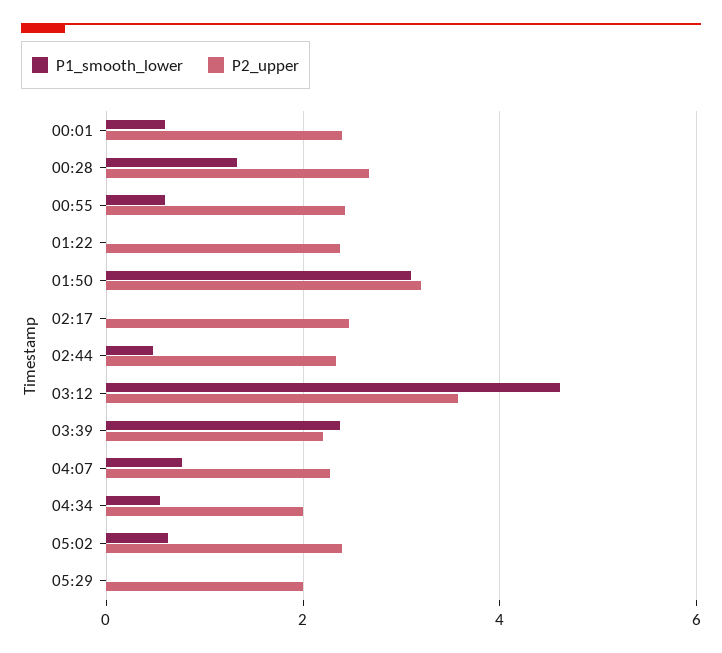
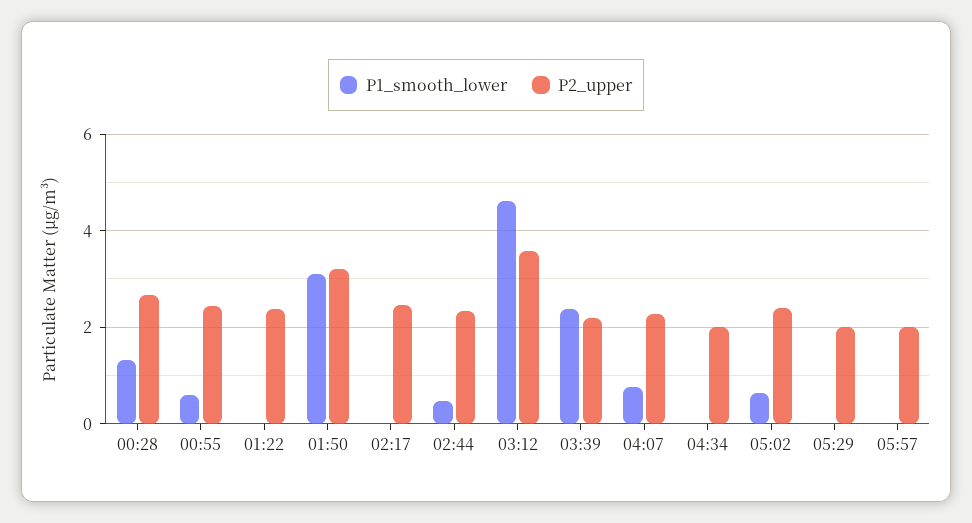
P1_smooth_lower, 00:01: 0.6 -> none
P2_upper, 00:01: 2.4 -> none
P1_smooth_lower, 04:34: 0.6 -> 0
P1_smooth_lower, 05:57: none -> 0
P2_upper, 05:57: none -> 2

